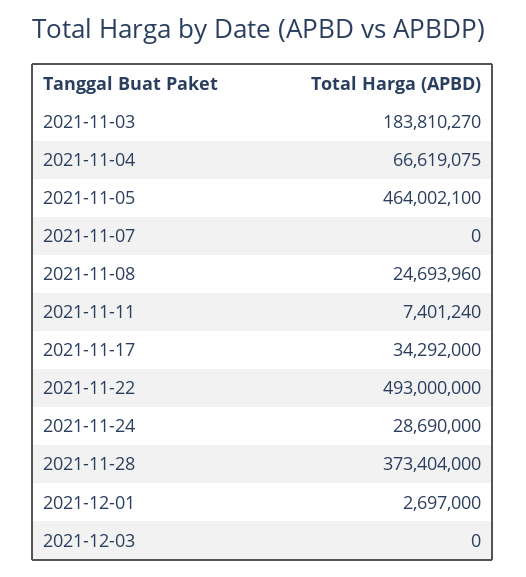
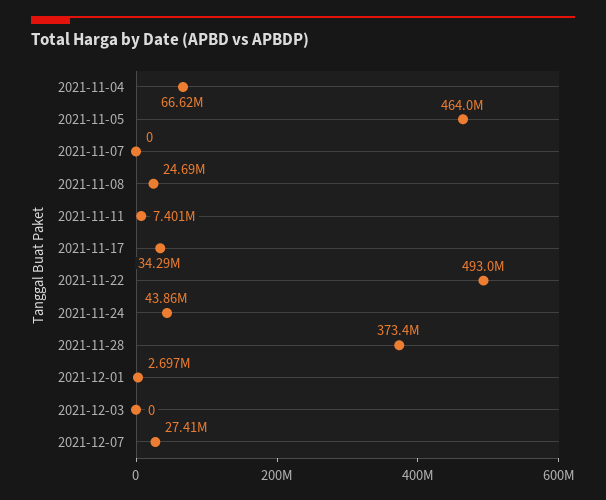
2021-11-03: 183810270 -> none
2021-11-24: 28690000 -> 43860000
2021-12-07: none -> 27410000

